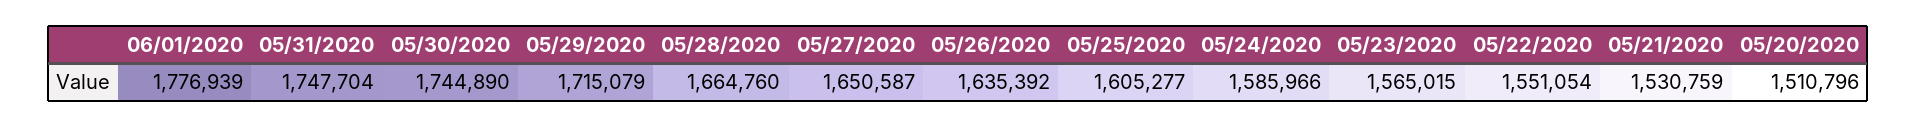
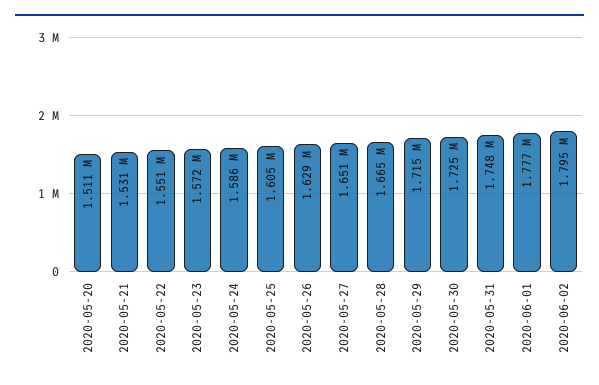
05/30/2020: 1744890 -> 1725000
05/26/2020: 1635392 -> 1629000
05/23/2020: 1565015 -> 1572000
2020-06-02: none -> 1795000

